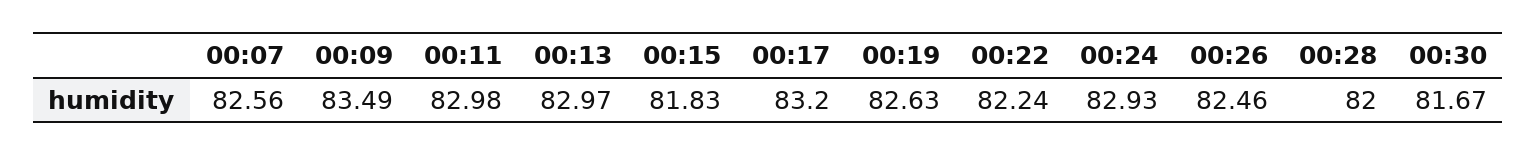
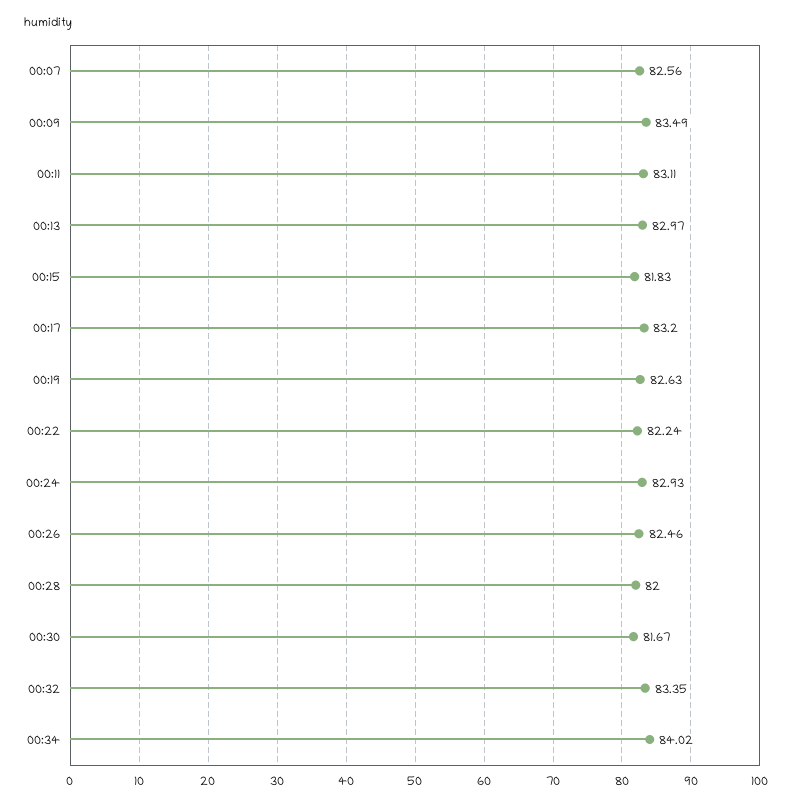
00:11: 82.98 -> 83.11
00:32: none -> 83.35
00:34: none -> 84.02

